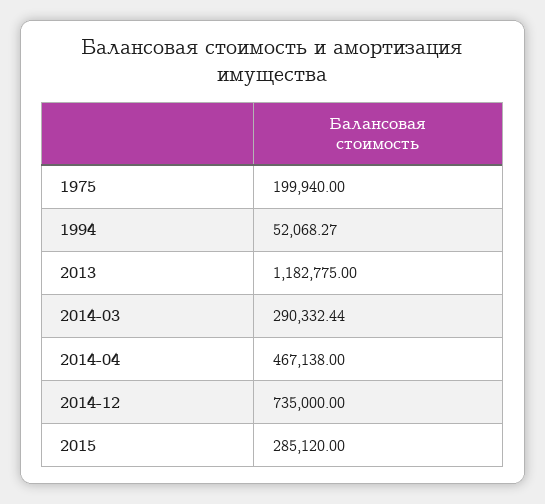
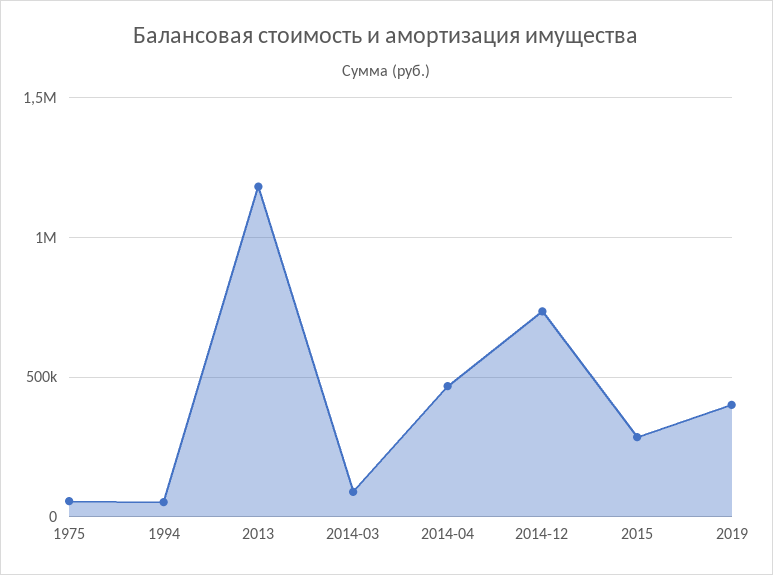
1975: 199940 -> 50000
2014-03: 290332.44 -> 100000
2019: none -> 400000

